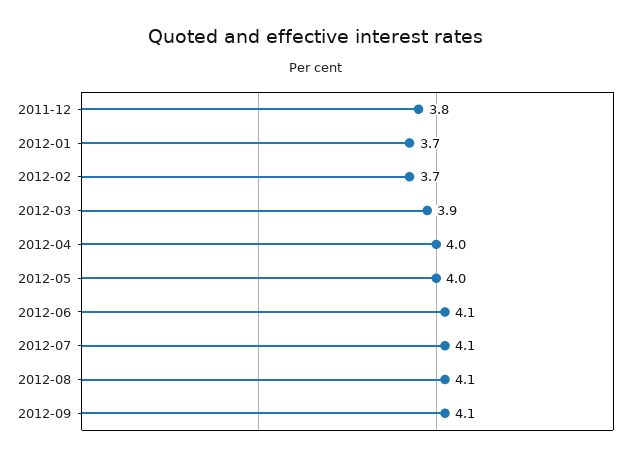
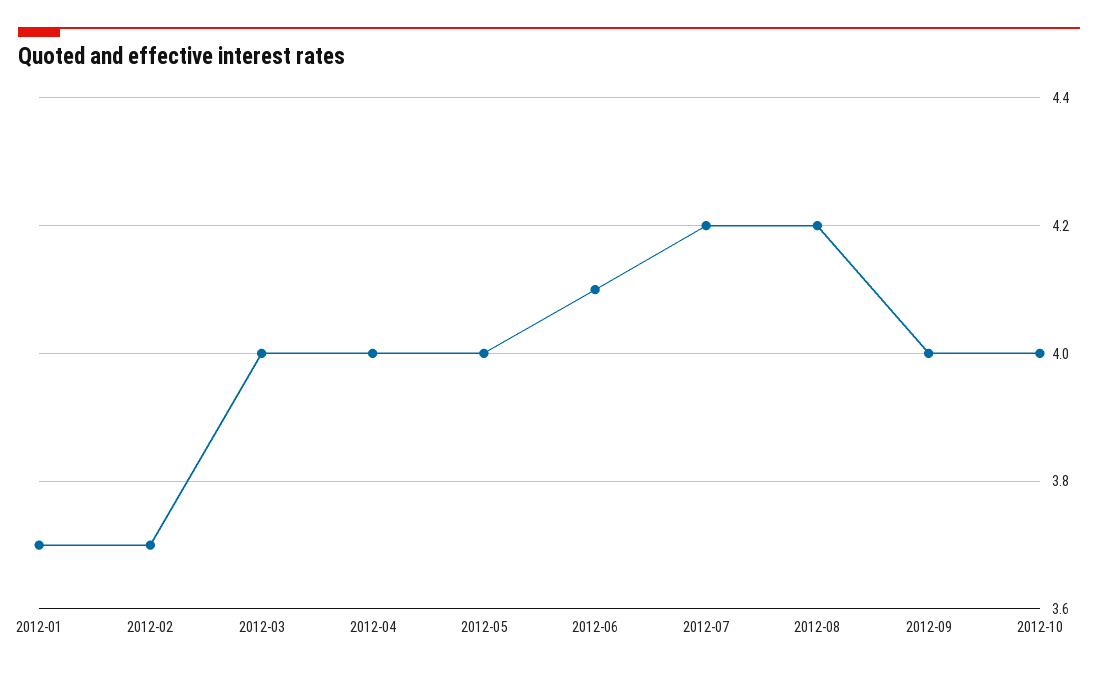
2011-12: 3.8 -> none
2012-03: 3.9 -> 4
2012-07: 4.1 -> 4.2
2012-08: 4.1 -> 4.2
2012-09: 4.1 -> 4
2012-10: none -> 4

